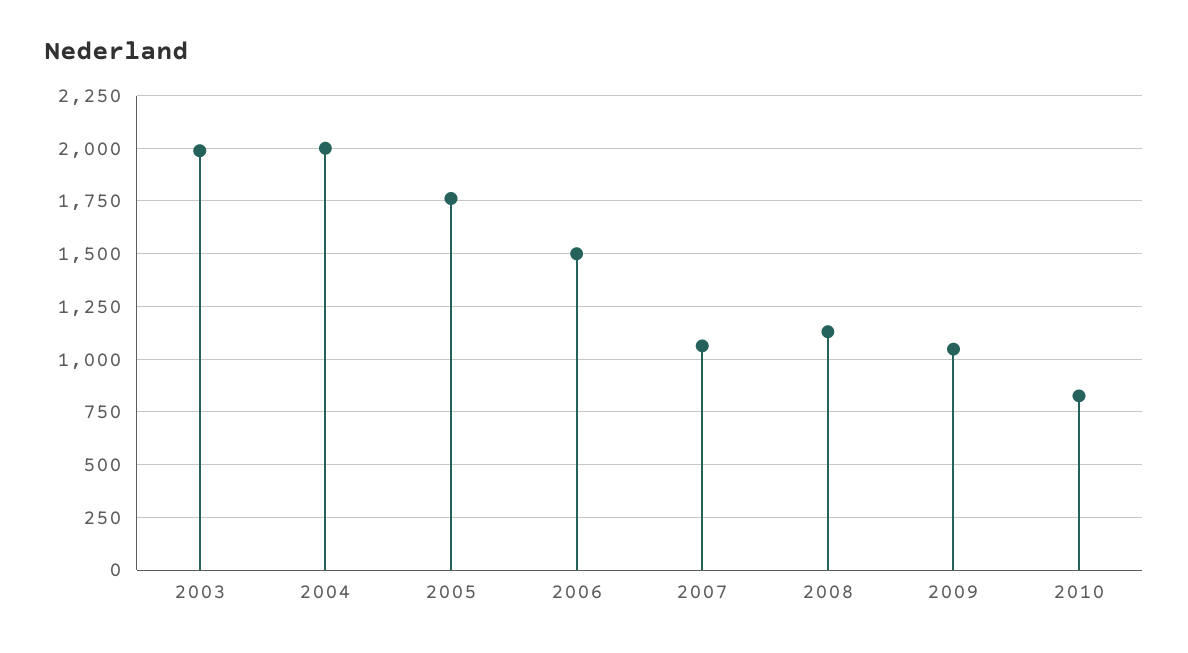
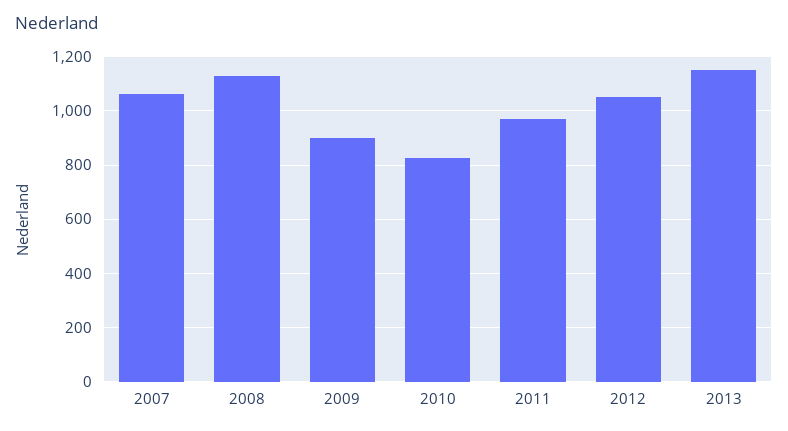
2003: 2000 -> none
2004: 2000 -> none
2005: 1750 -> none
2006: 1500 -> none
2009: 1050 -> 900
2011: none -> 975
2012: none -> 1050
2013: none -> 1150

